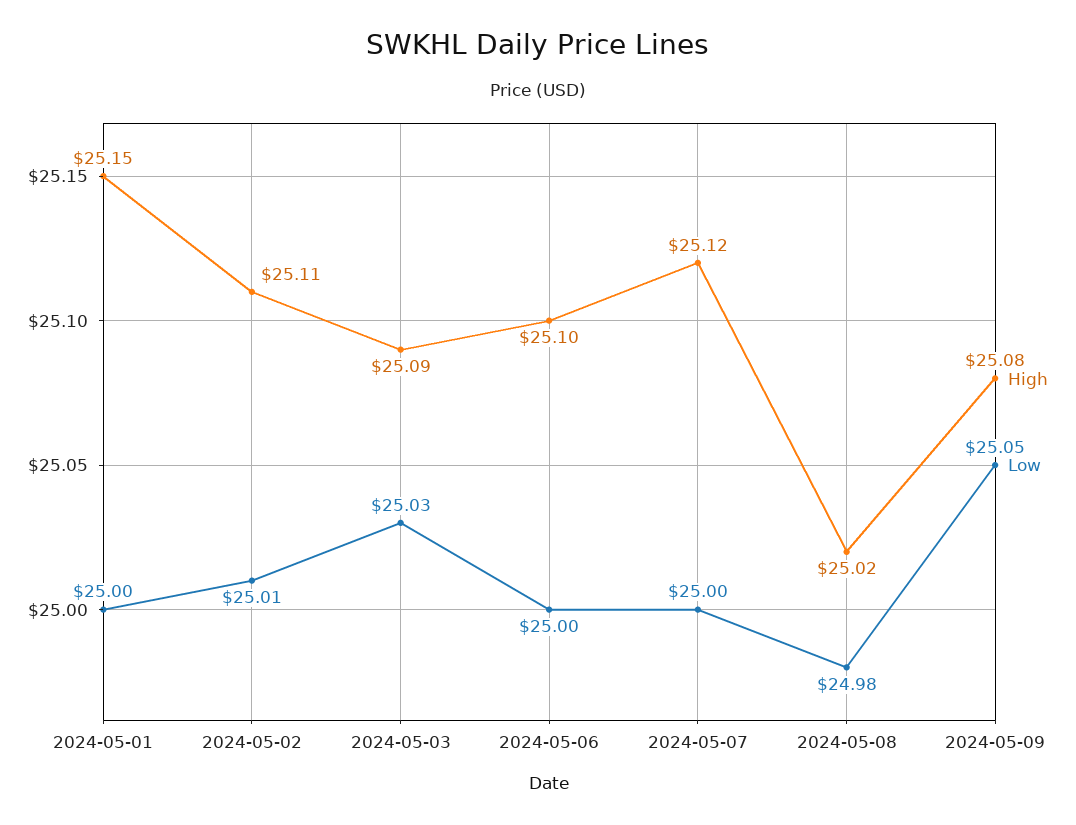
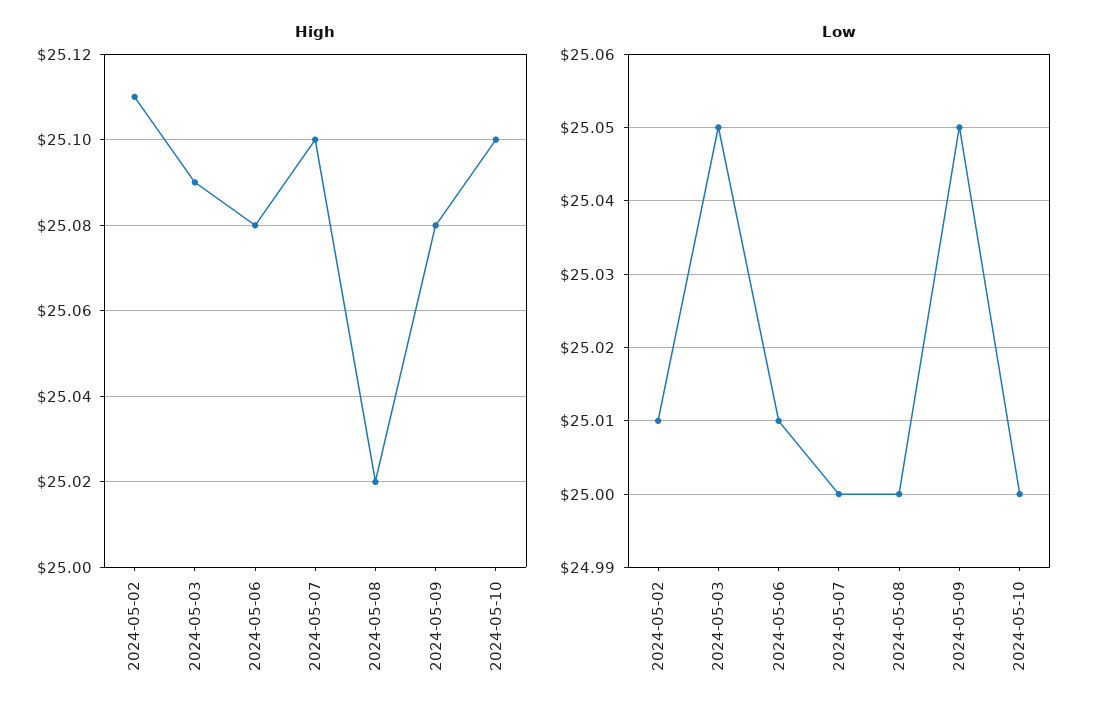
High, 2024-05-01: 25.15 -> none
Low, 2024-05-01: 25 -> none
Low, 2024-05-03: 25.03 -> 25.05
High, 2024-05-06: 25.1 -> 25.08
Low, 2024-05-06: 25 -> 25.01
High, 2024-05-07: 25.12 -> 25.1
Low, 2024-05-08: 24.98 -> 25
High, 2024-05-10: none -> 25.1
Low, 2024-05-10: none -> 25

